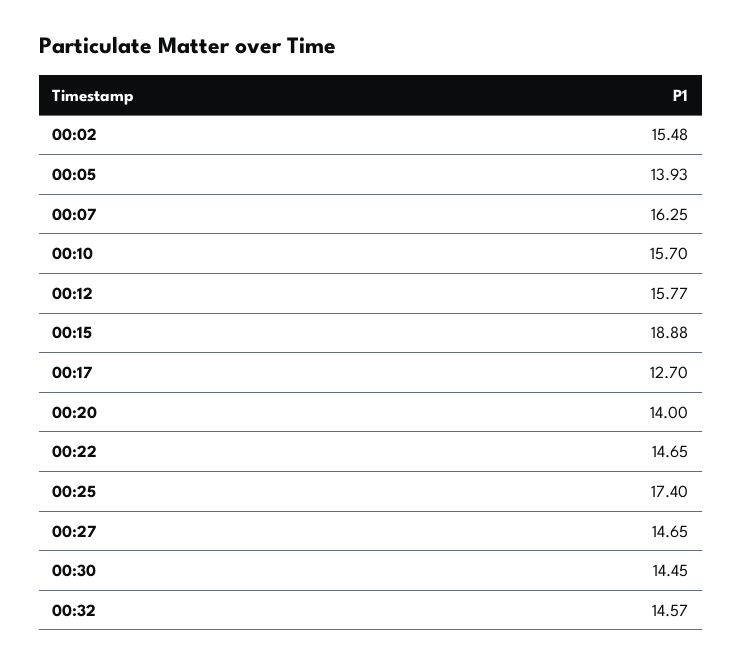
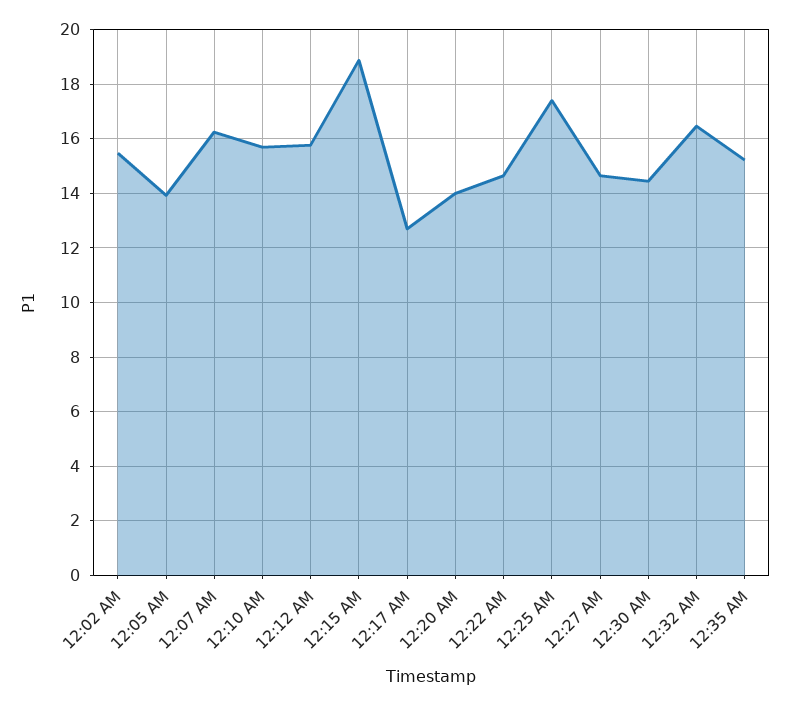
00:32: 14.57 -> 16.5
12:35 AM: none -> 15.25

